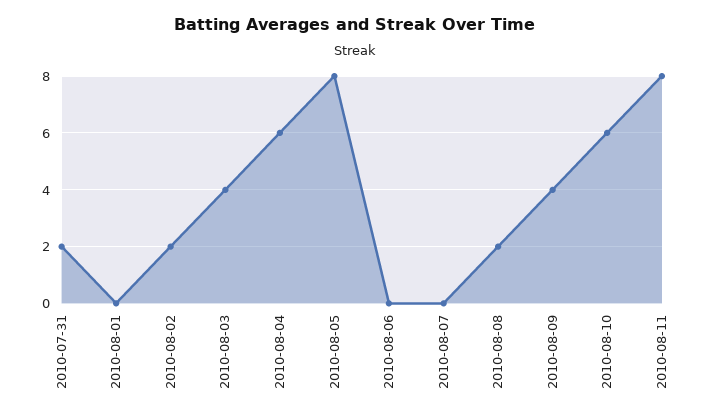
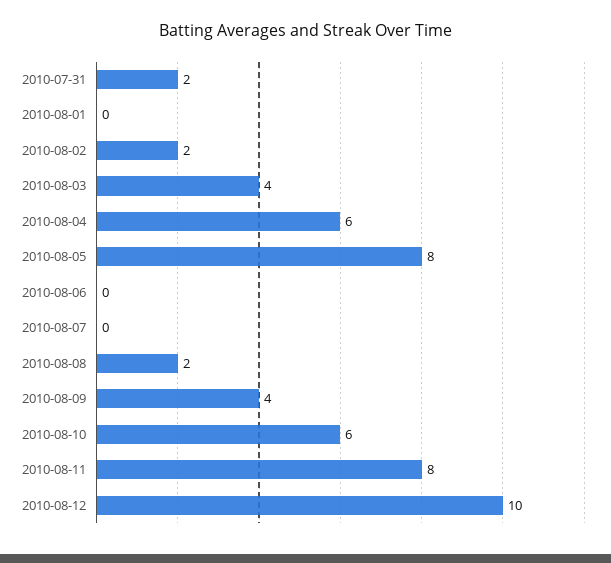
2010-08-12: none -> 10

